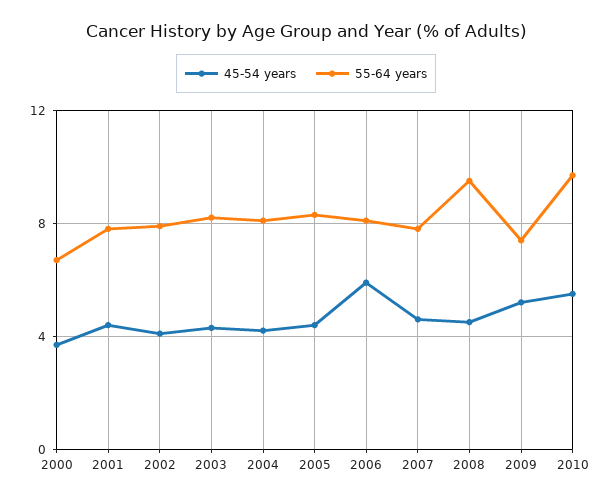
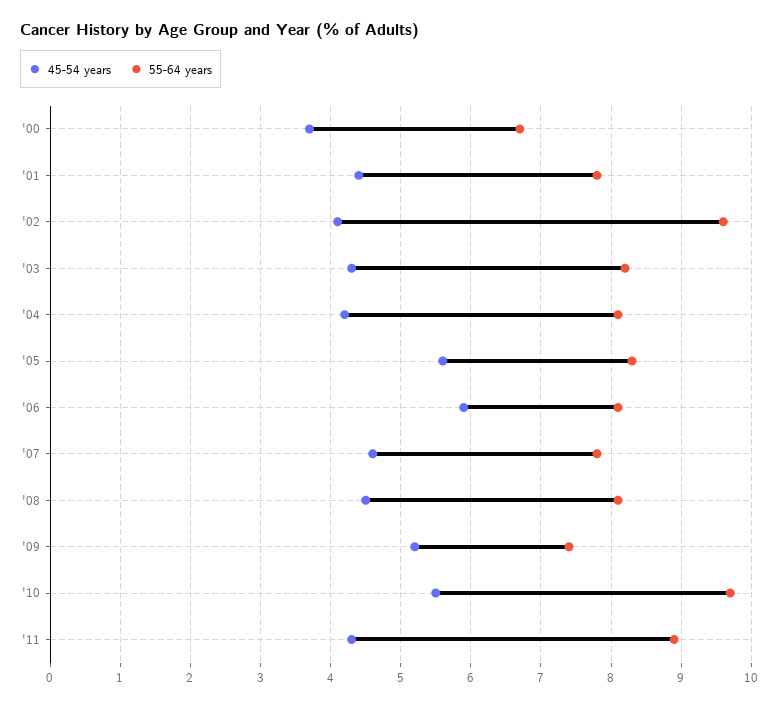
55-64 years, 2002: 8 -> 9.6
45-54 years, 2005: 4.5 -> 5.6
55-64 years, 2008: 9.5 -> 8.1
45-54 years, '11: none -> 4.3
55-64 years, '11: none -> 8.9

